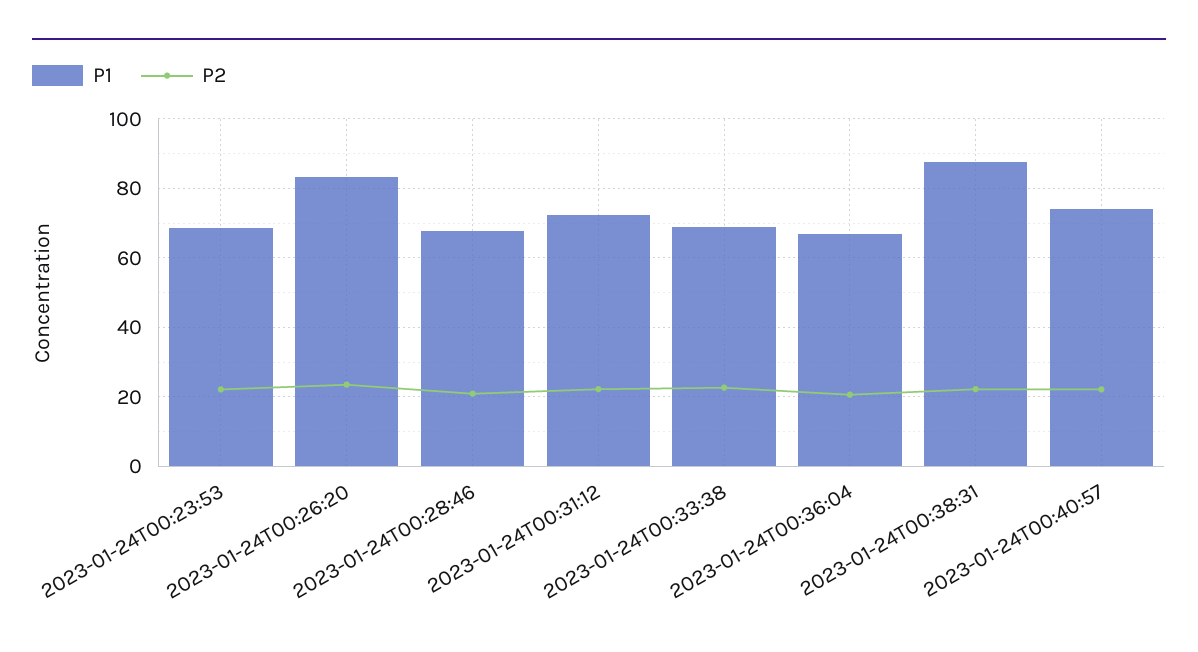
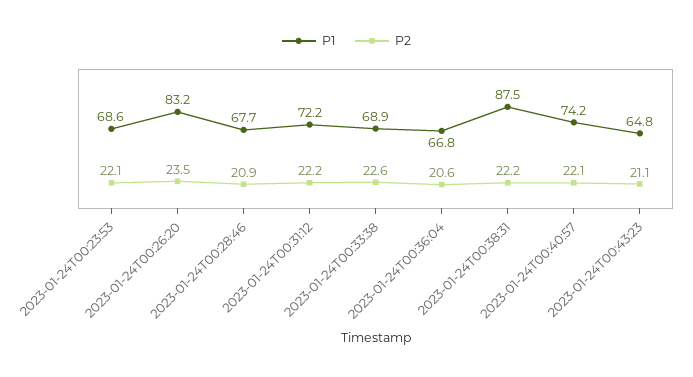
P1, 2023-01-24T00:43:23: none -> 64.8
P2, 2023-01-24T00:43:23: none -> 21.1

